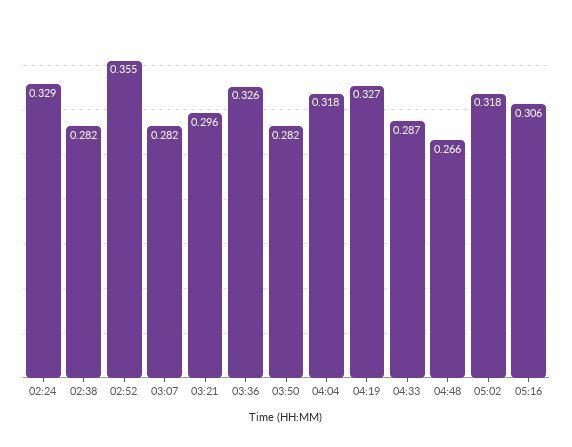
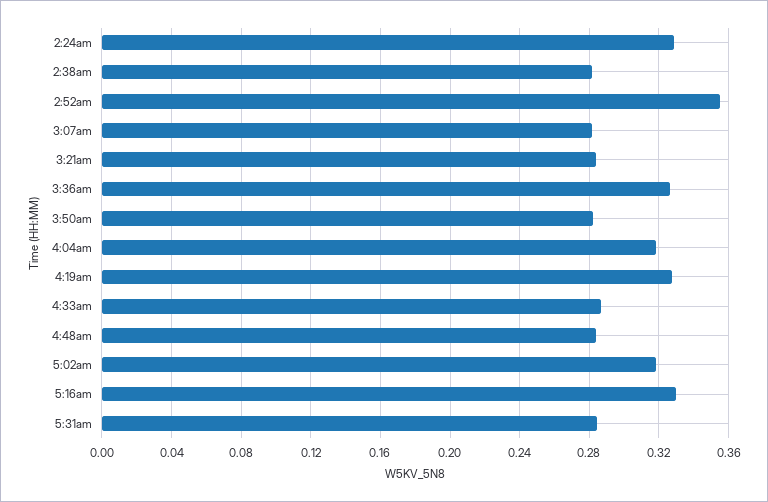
03:21: 0.296 -> 0.285
04:48: 0.266 -> 0.285
05:16: 0.306 -> 0.33
5:31am: none -> 0.285

